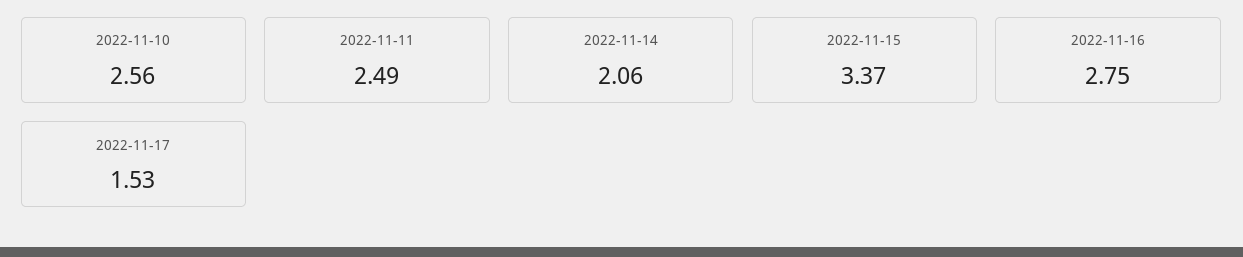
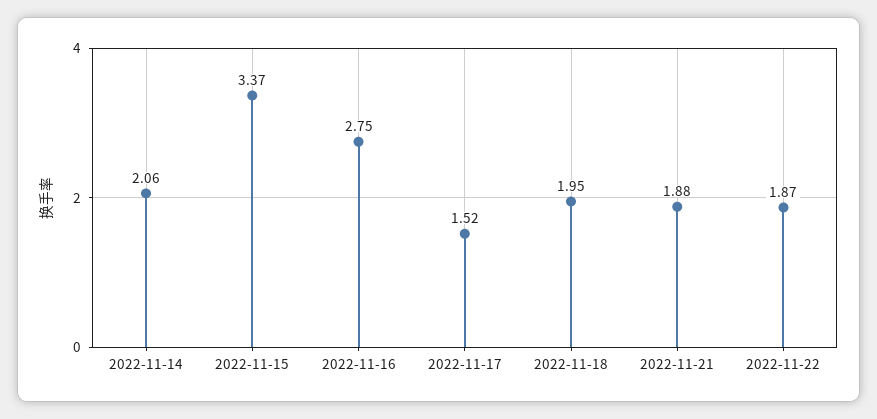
2022-11-10: 2.56 -> none
2022-11-11: 2.49 -> none
2022-11-17: 1.53 -> 1.52
2022-11-18: none -> 1.95
2022-11-21: none -> 1.88
2022-11-22: none -> 1.87

